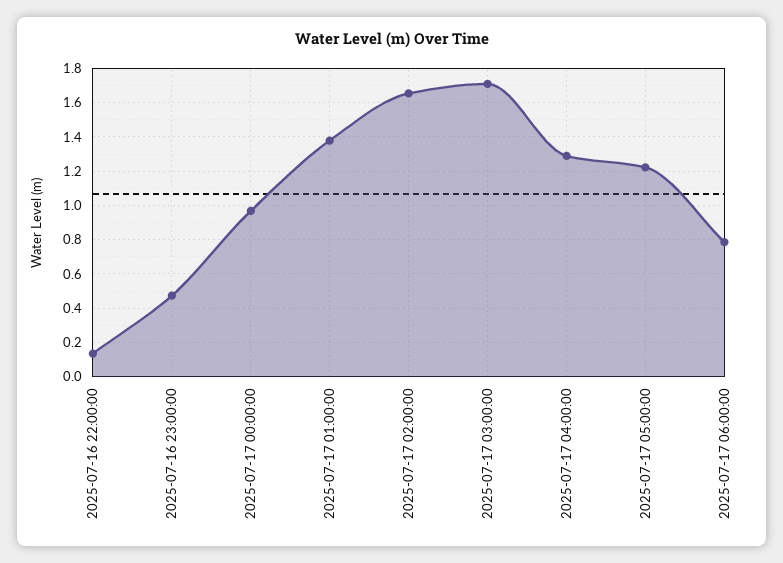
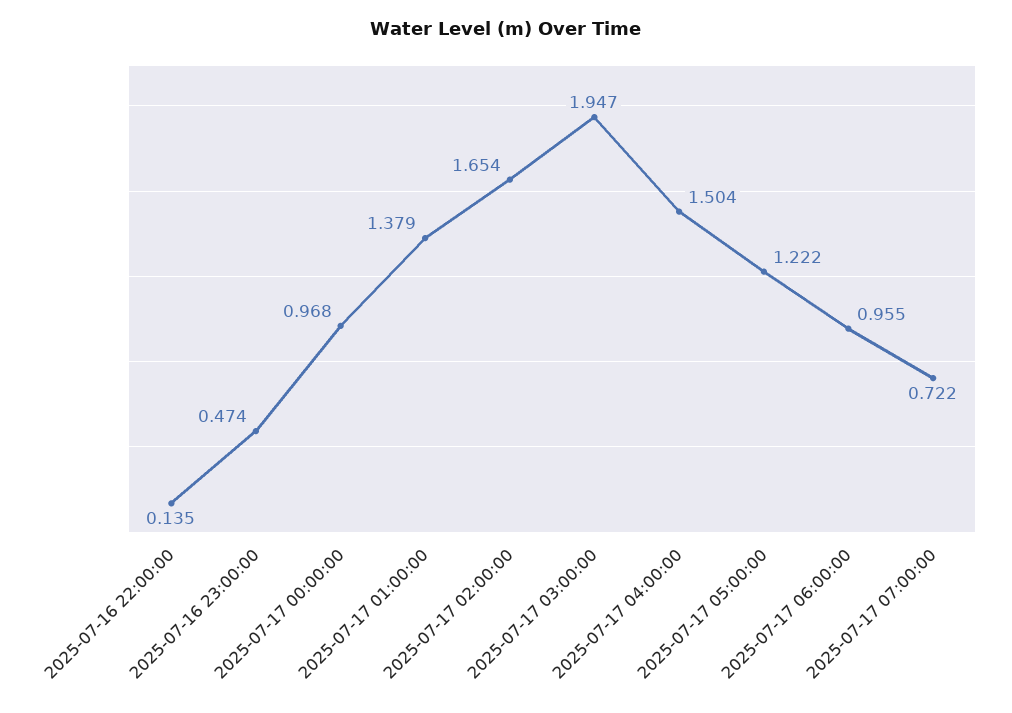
2025-07-17 03:00:00: 1.7 -> 1.947
2025-07-17 04:00:00: 1.3 -> 1.504
2025-07-17 06:00:00: 0.8 -> 0.955
2025-07-17 07:00:00: none -> 0.722

